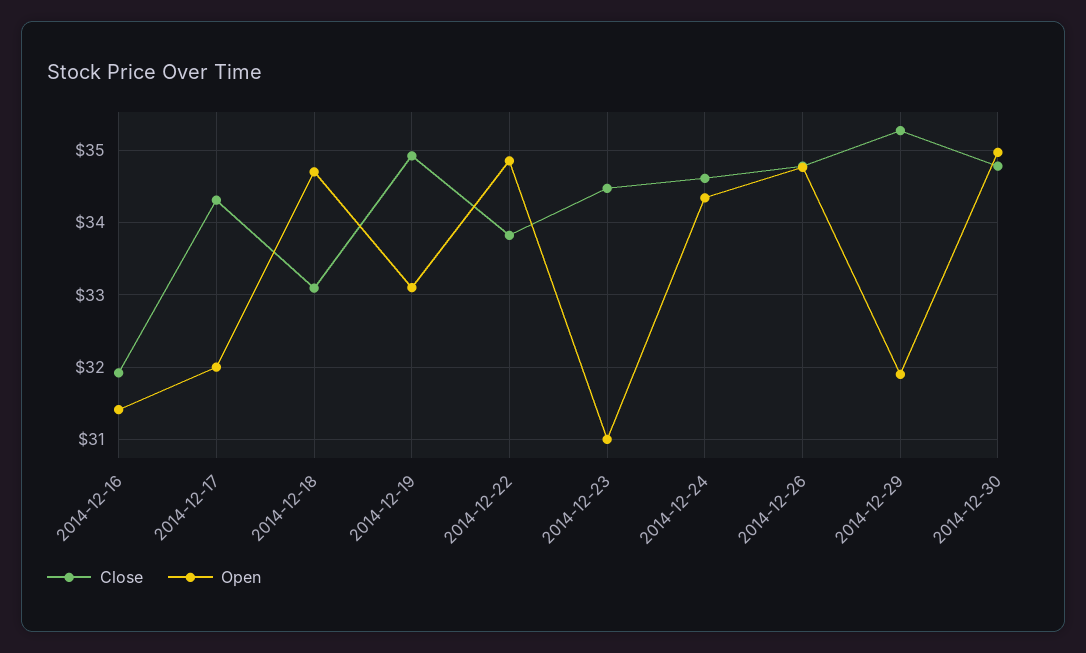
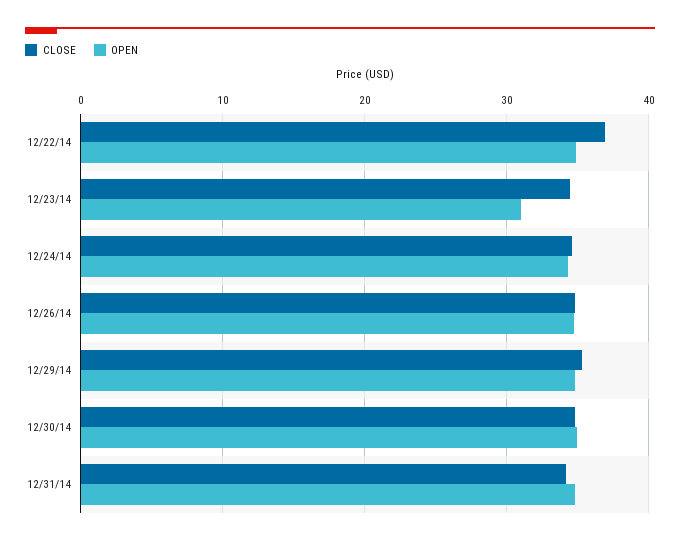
Close, 2014-12-16: 31.9 -> none
Open, 2014-12-16: 31.4 -> none
Close, 2014-12-17: 34.3 -> none
Open, 2014-12-17: 32 -> none
Close, 2014-12-18: 33.1 -> none
Open, 2014-12-18: 34.7 -> none
Close, 2014-12-19: 34.9 -> none
Open, 2014-12-19: 33.1 -> none
Close, 2014-12-22: 33.8 -> 37
Open, 2014-12-29: 31.9 -> 35
Close, 12/31/14: none -> 34
Open, 12/31/14: none -> 35

